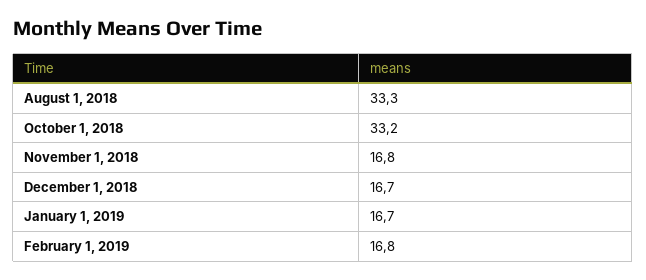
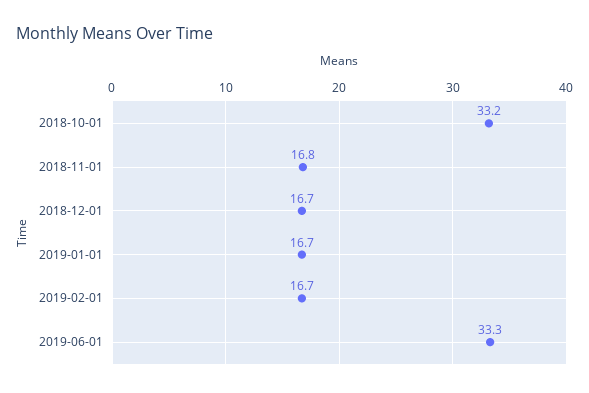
August 1, 2018: 33.3 -> none
February 1, 2019: 16.8 -> 16.7
2019-06-01: none -> 33.3

